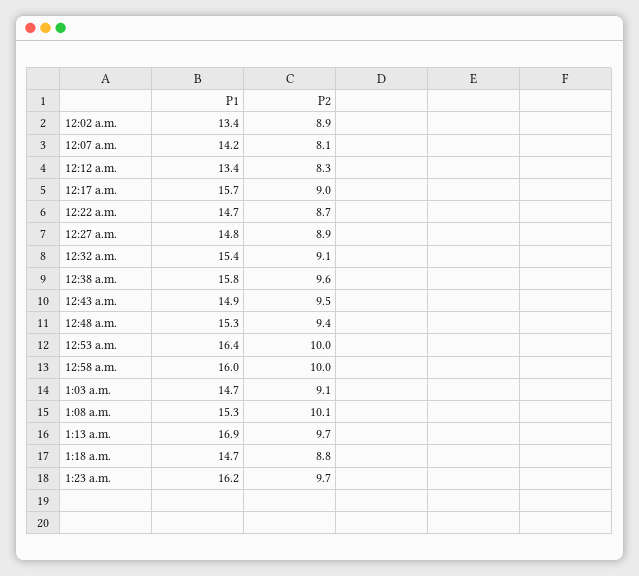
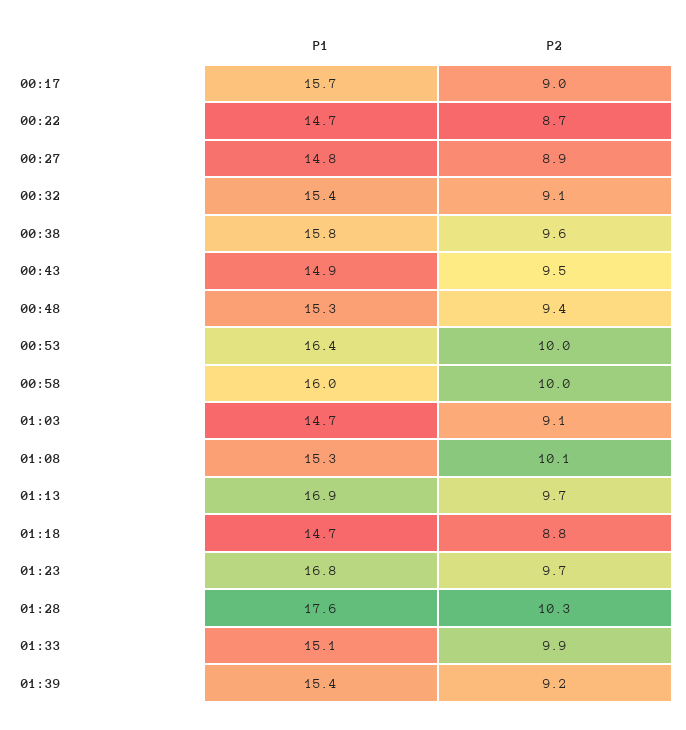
P1, 12:02 a.m.: 13.4 -> none
P2, 12:02 a.m.: 8.9 -> none
P1, 12:07 a.m.: 14.2 -> none
P2, 12:07 a.m.: 8.1 -> none
P1, 12:12 a.m.: 13.4 -> none
P2, 12:12 a.m.: 8.3 -> none
P1, 1:23 a.m.: 16.2 -> 16.8
P1, 01:28: none -> 17.6
P2, 01:28: none -> 10.3
P1, 01:33: none -> 15.1
P2, 01:33: none -> 9.9
P1, 01:39: none -> 15.4
P2, 01:39: none -> 9.2

